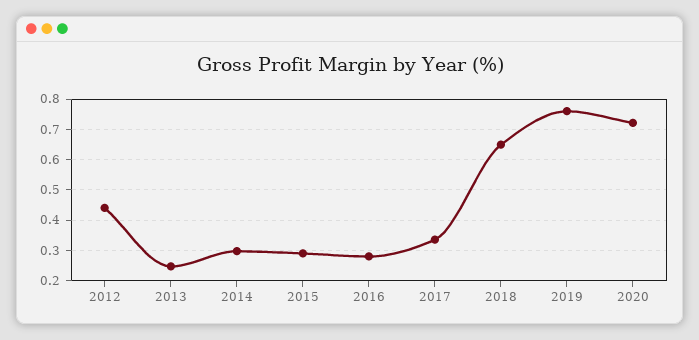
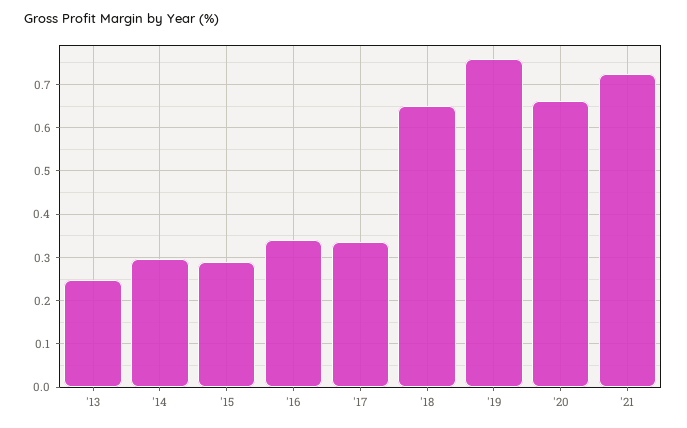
2012: 0.44 -> none
2016: 0.28 -> 0.34
2020: 0.72 -> 0.66
'21: none -> 0.72

